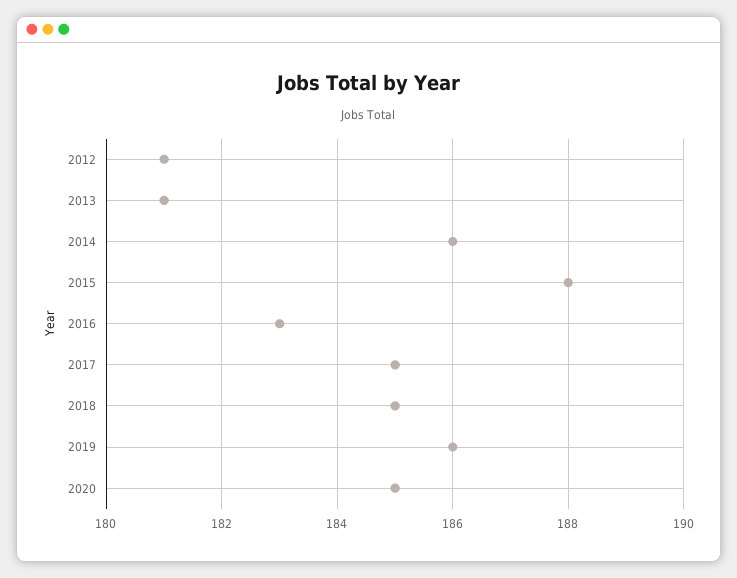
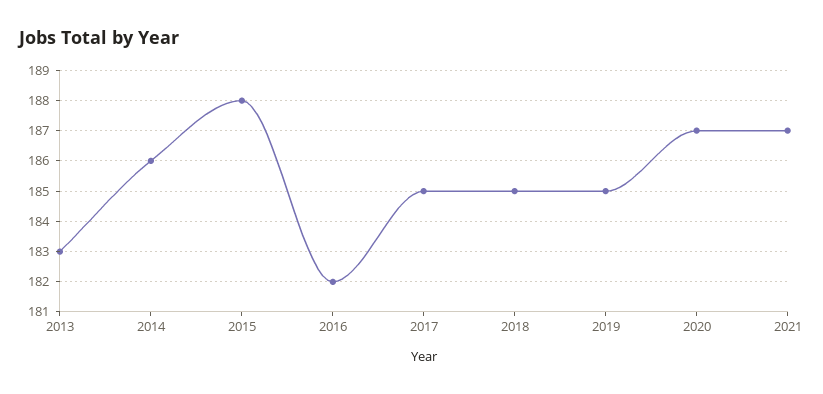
2012: 181 -> none
2013: 181 -> 183
2016: 183 -> 182
2019: 186 -> 185
2020: 185 -> 187
2021: none -> 187

